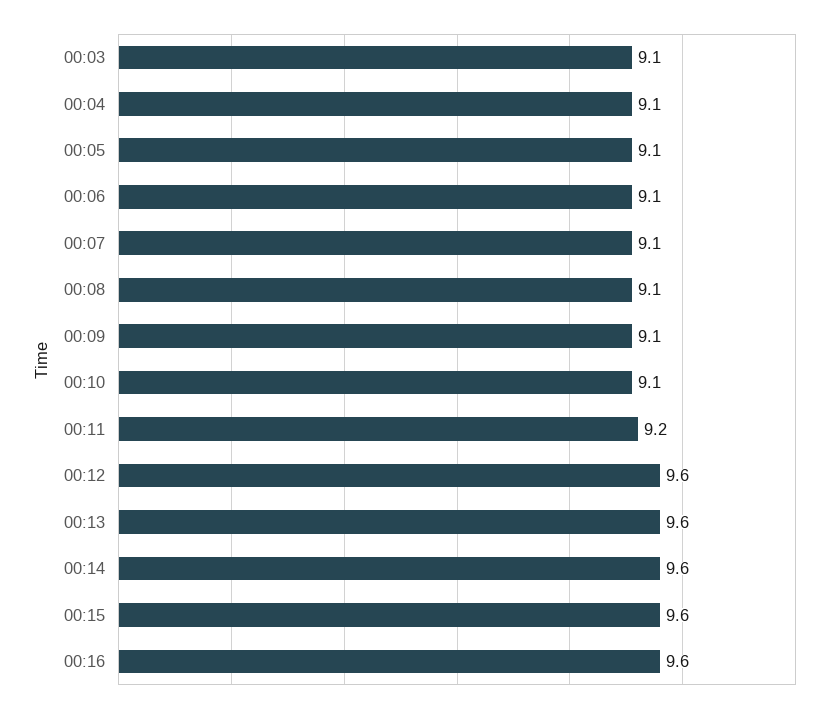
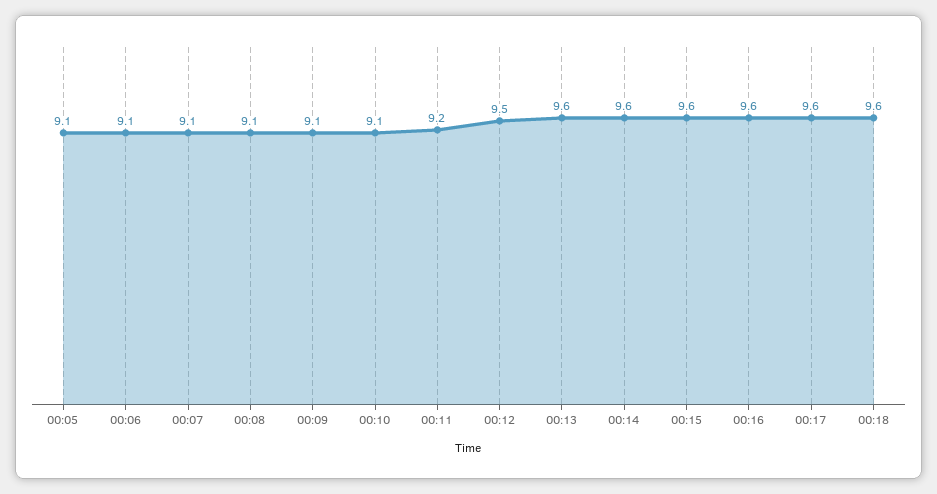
00:03: 9.1 -> none
00:04: 9.1 -> none
00:12: 9.6 -> 9.5
00:17: none -> 9.6
00:18: none -> 9.6

